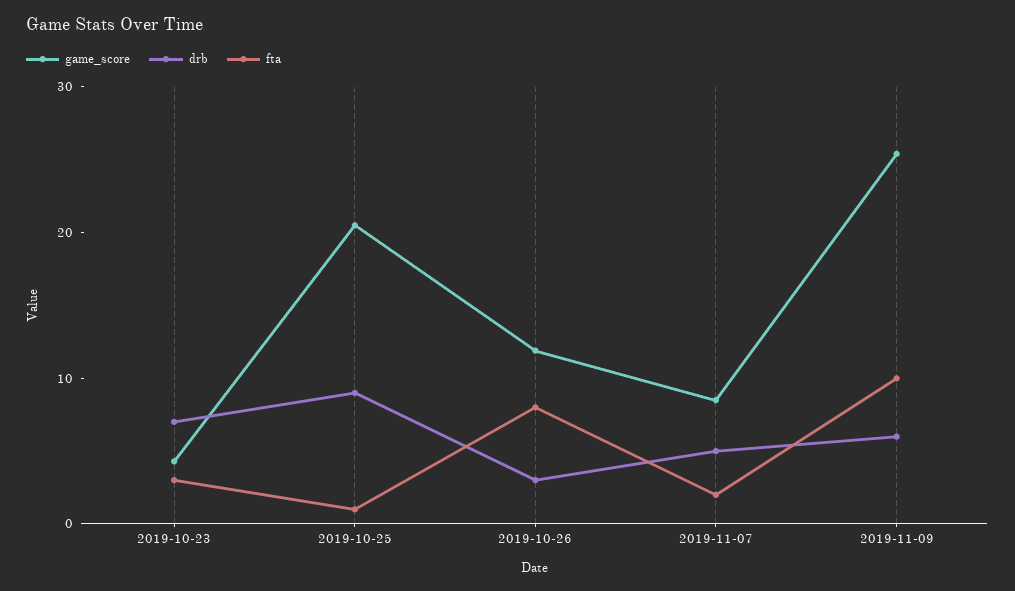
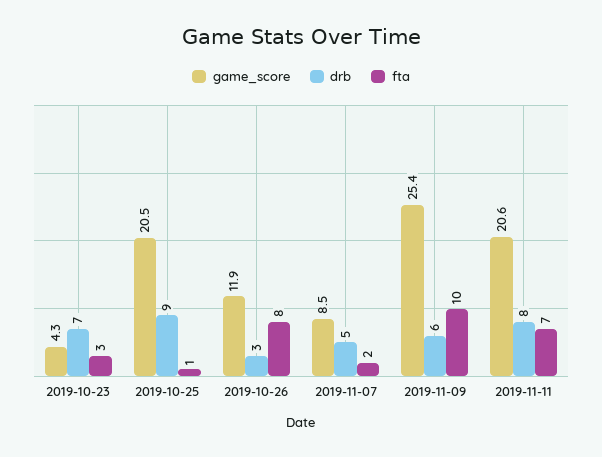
game_score, 2019-11-11: none -> 20.6
drb, 2019-11-11: none -> 8
fta, 2019-11-11: none -> 7

